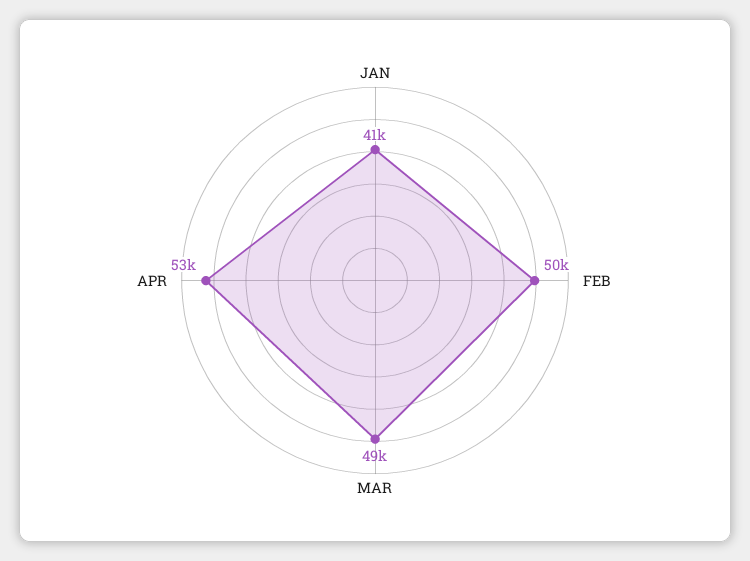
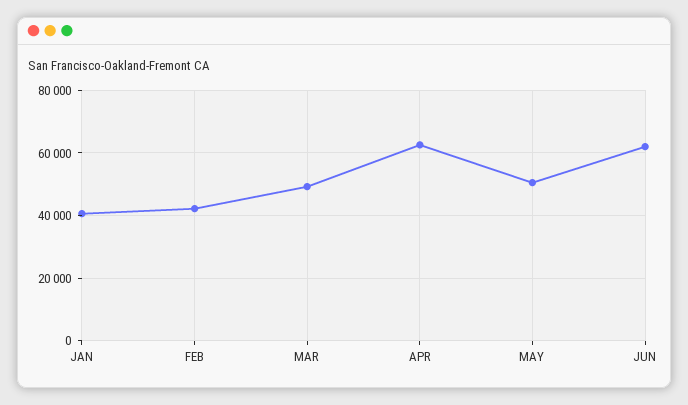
FEB: 50000 -> 42000
APR: 53000 -> 62000
MAY: none -> 50000
JUN: none -> 62000

